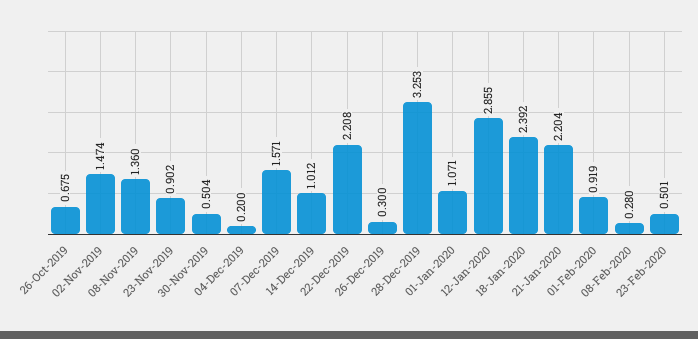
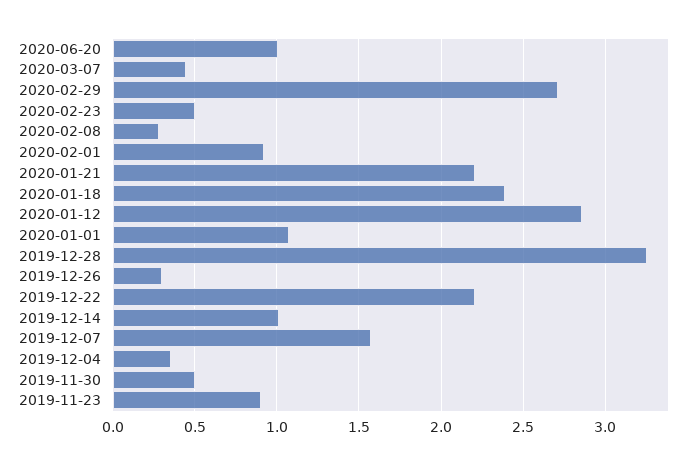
26-Oct-2019: 0.675 -> none
02-Nov-2019: 1.474 -> none
08-Nov-2019: 1.36 -> none
04-Dec-2019: 0.2 -> 0.35
2020-06-20: none -> 1
2020-03-07: none -> 0.45
2020-02-29: none -> 2.7

